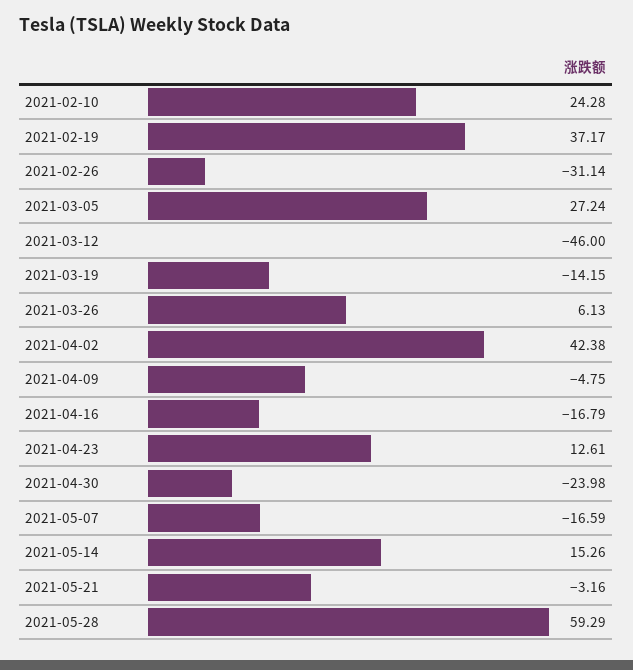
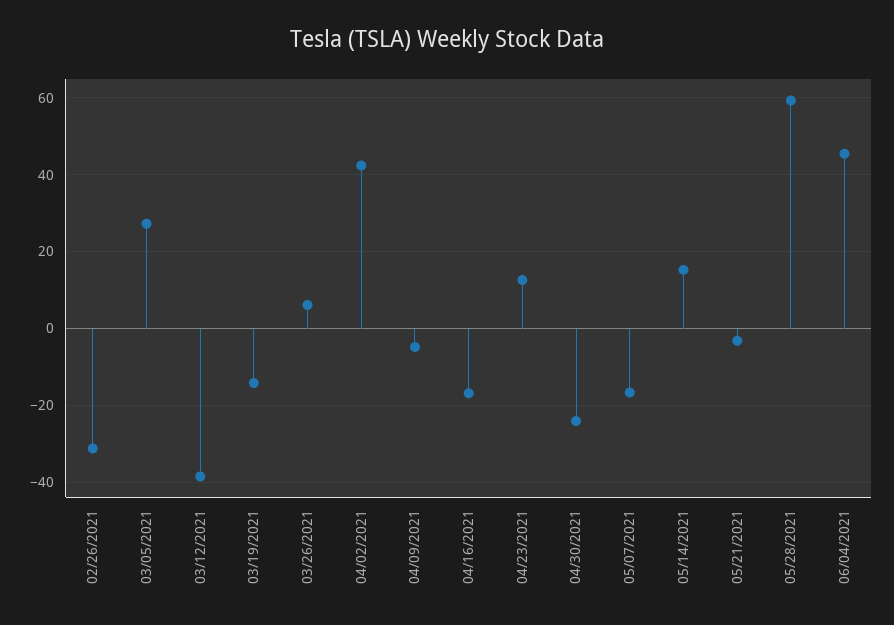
2021-02-10: 24.28 -> none
2021-02-19: 37.17 -> none
2021-03-12: -46 -> -38
06/04/2021: none -> 46

